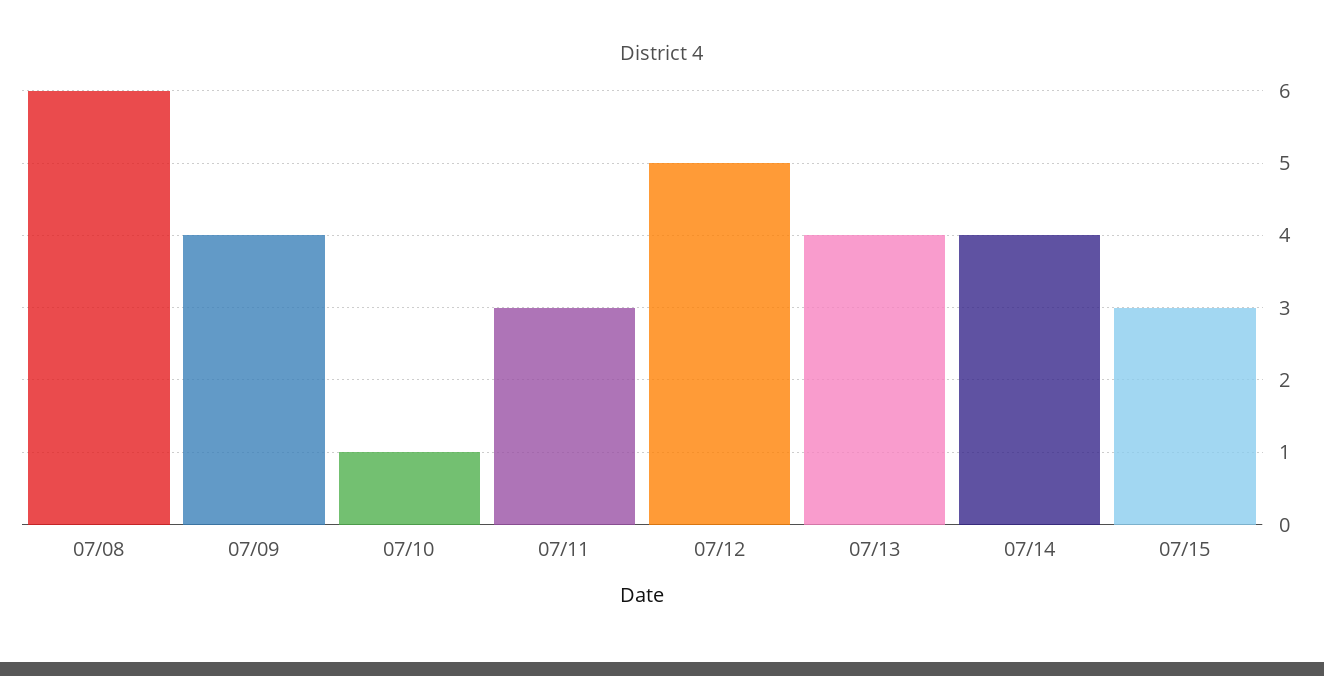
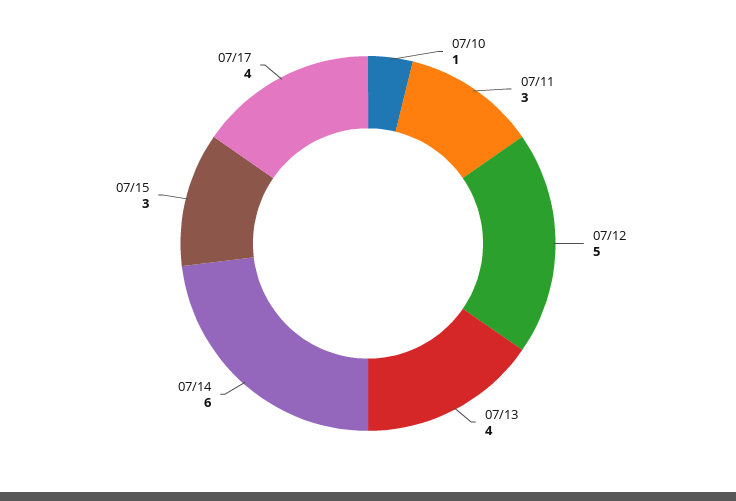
07/08: 6 -> none
07/09: 4 -> none
07/14: 4 -> 6
07/17: none -> 4

